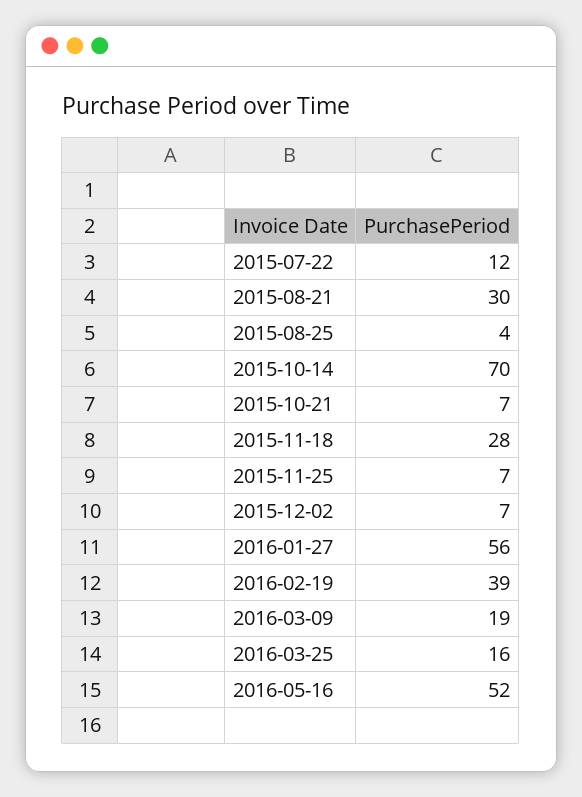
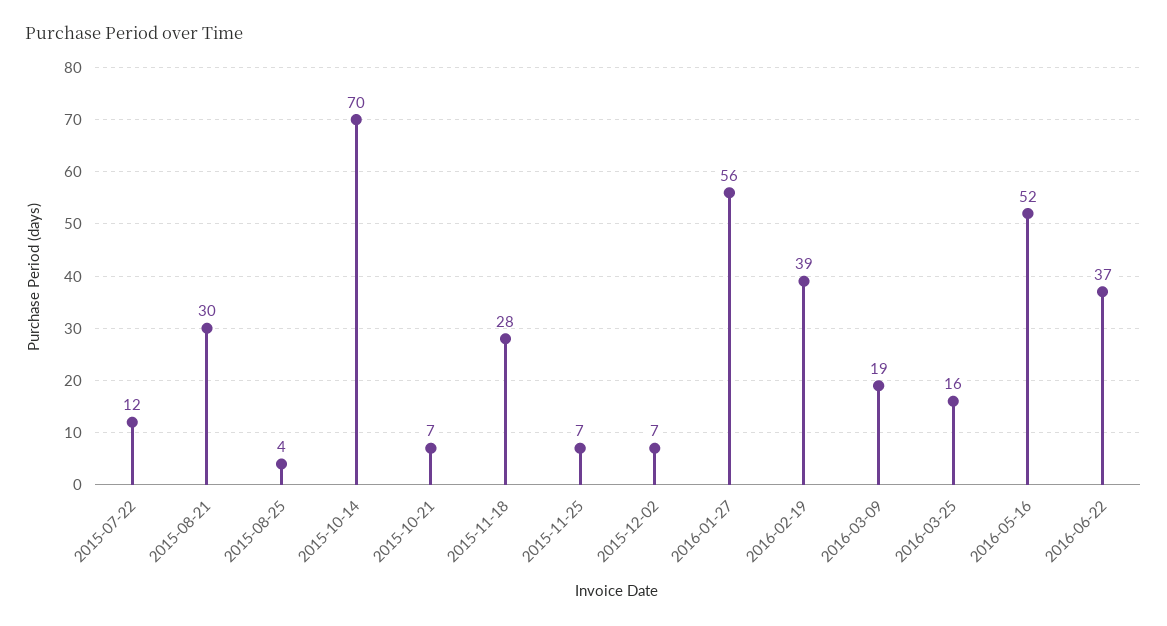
2016-06-22: none -> 37

